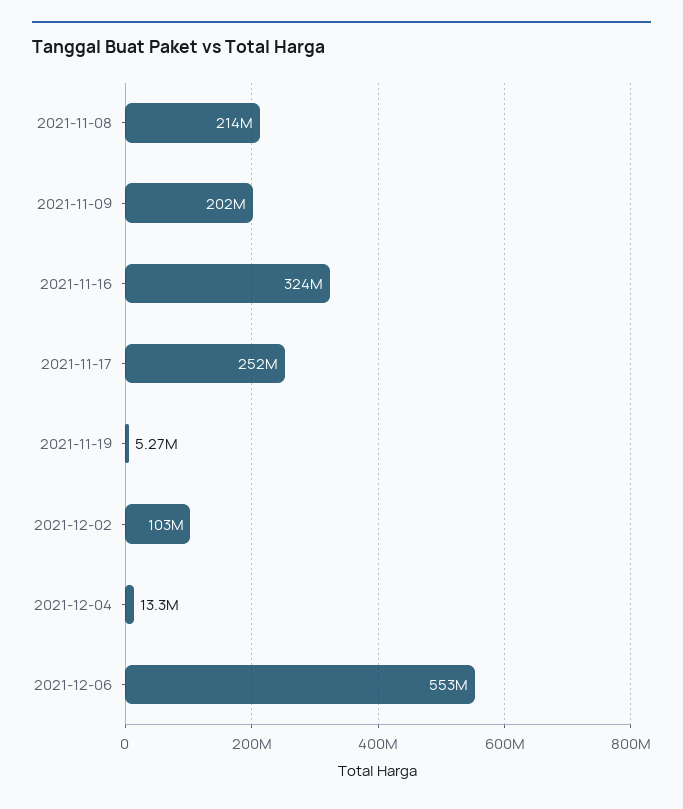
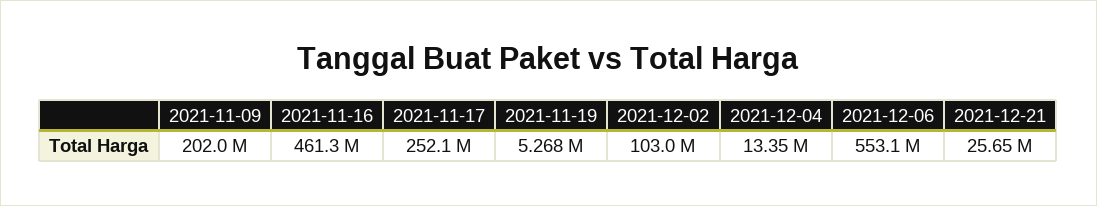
2021-11-08: 214000000 -> none
2021-11-16: 324000000 -> 461300000
2021-12-21: none -> 25650000

